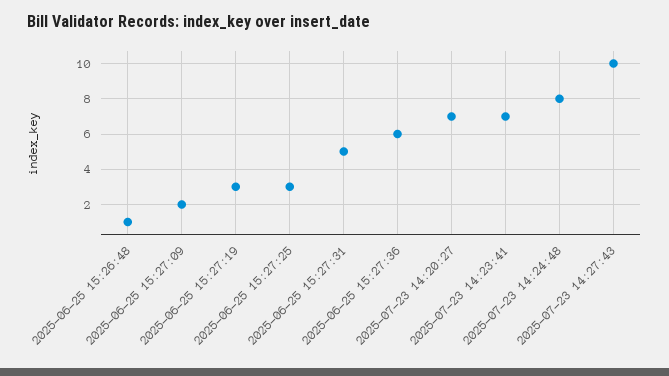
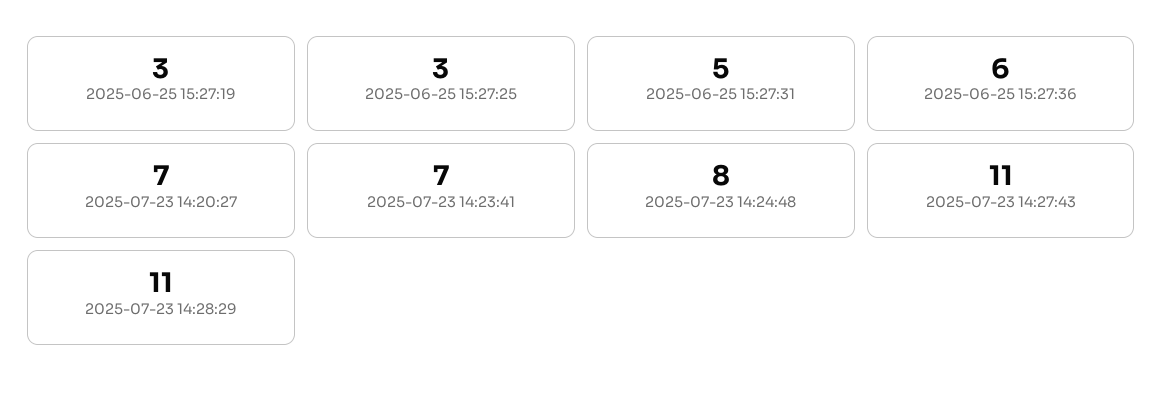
2025-06-25 15:26:48: 1 -> none
2025-06-25 15:27:09: 2 -> none
2025-07-23 14:27:43: 10 -> 11
2025-07-23 14:28:29: none -> 11

